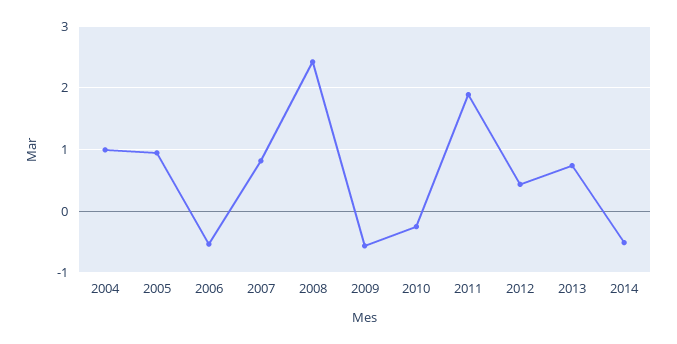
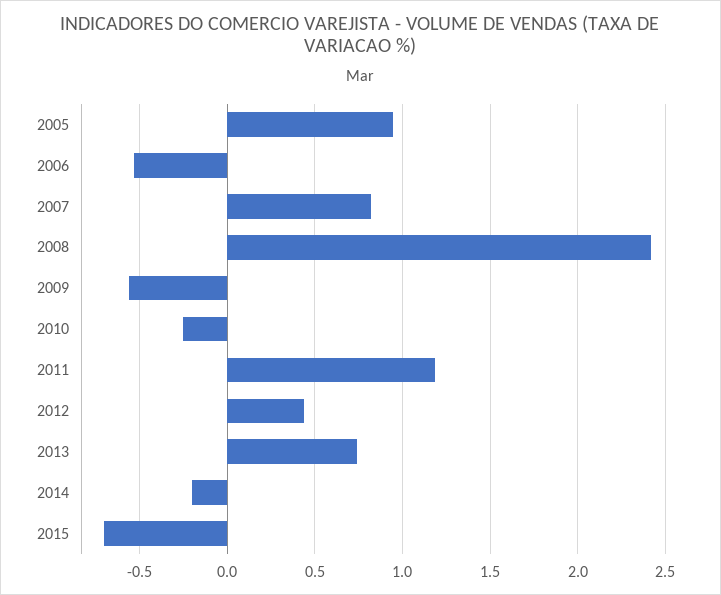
2004: 1 -> none
2011: 1.9 -> 1.2
2014: -0.5 -> -0.2
2015: none -> -0.7

